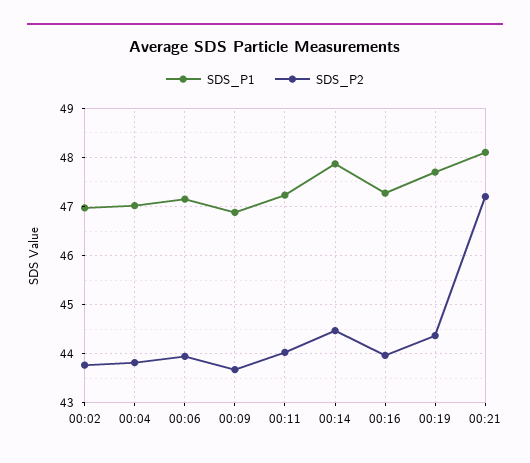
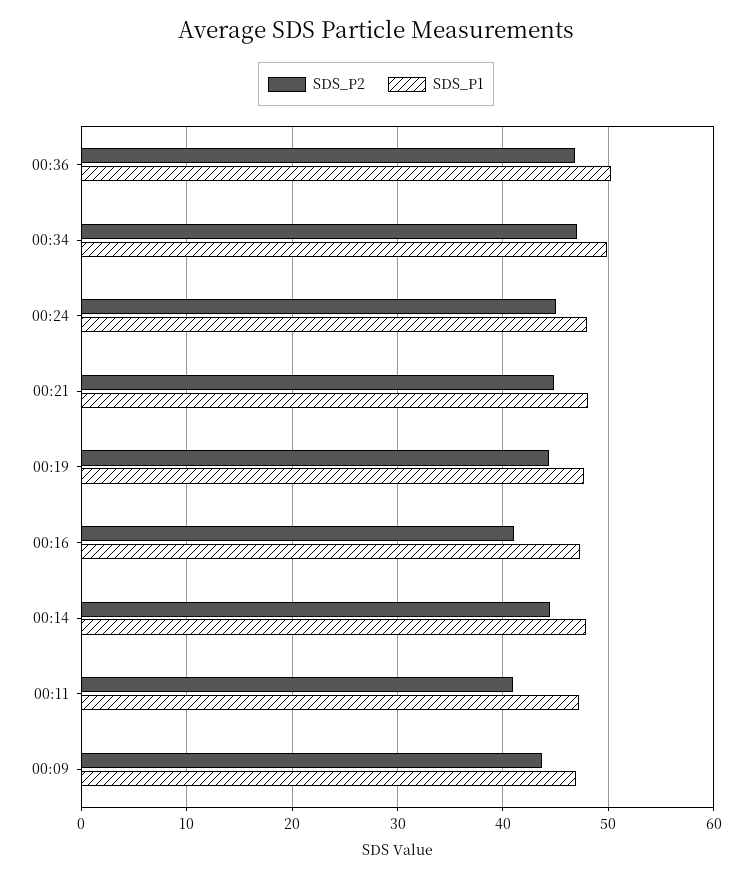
SDS_P1, 00:02: 47 -> none
SDS_P2, 00:02: 43.8 -> none
SDS_P1, 00:04: 47 -> none
SDS_P2, 00:04: 43.8 -> none
SDS_P1, 00:06: 47.2 -> none
SDS_P2, 00:06: 44 -> none
SDS_P2, 00:11: 44 -> 41
SDS_P2, 00:16: 44 -> 41
SDS_P2, 00:21: 47.2 -> 45
SDS_P2, 00:36: none -> 47
SDS_P1, 00:36: none -> 50
SDS_P2, 00:34: none -> 47
SDS_P1, 00:34: none -> 50
SDS_P2, 00:24: none -> 45
SDS_P1, 00:24: none -> 48

